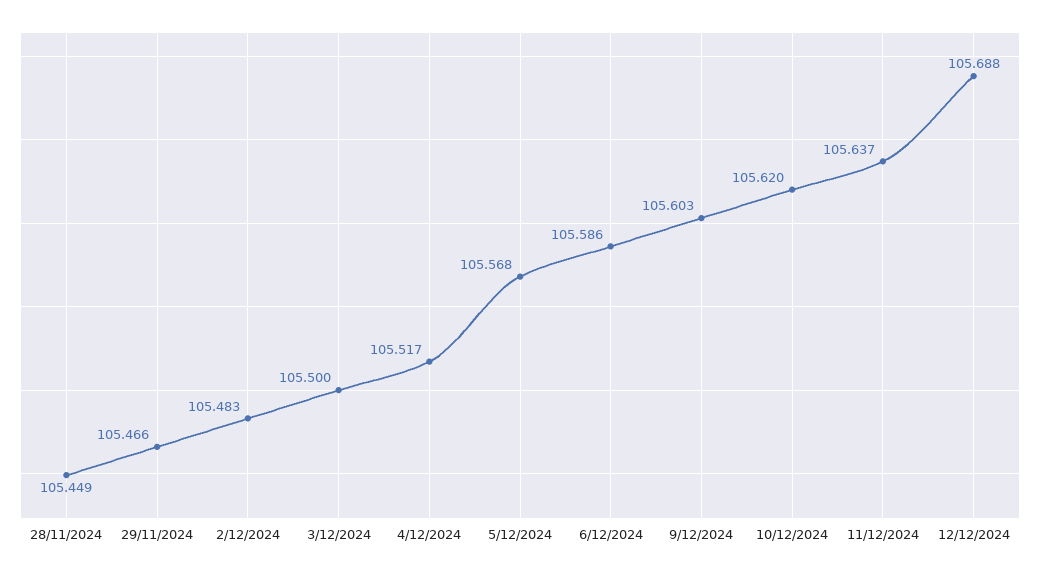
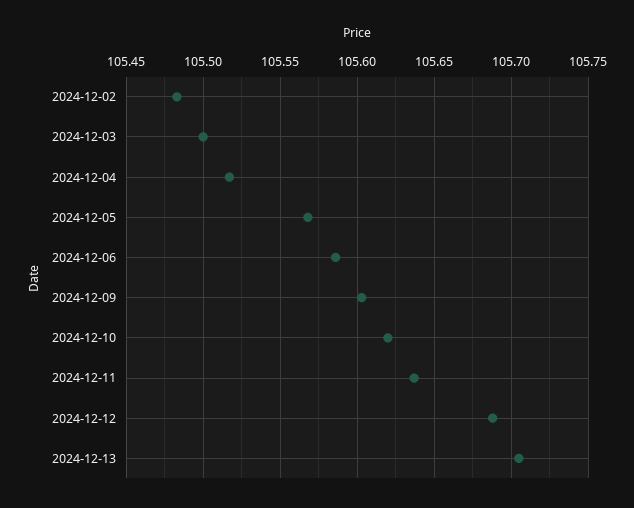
28/11/2024: 105.449 -> none
29/11/2024: 105.466 -> none
2024-12-13: none -> 105.705

